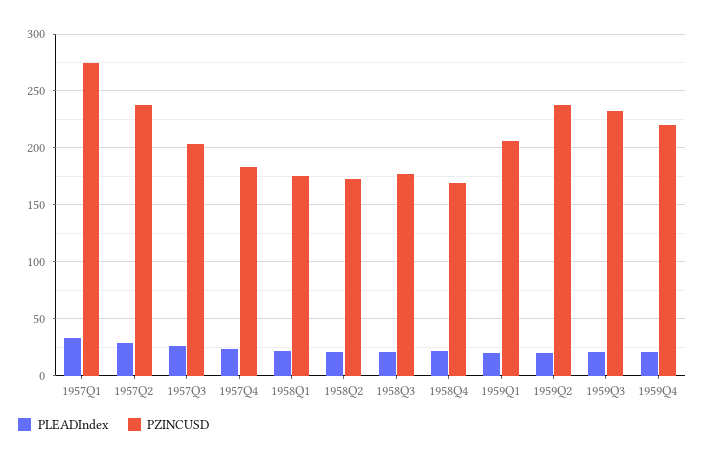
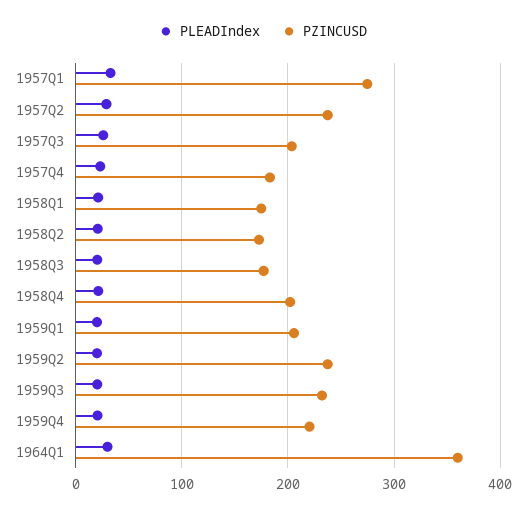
PZINCUSD, 1958Q4: 170 -> 200
PLEADIndex, 1964Q1: none -> 30
PZINCUSD, 1964Q1: none -> 360

